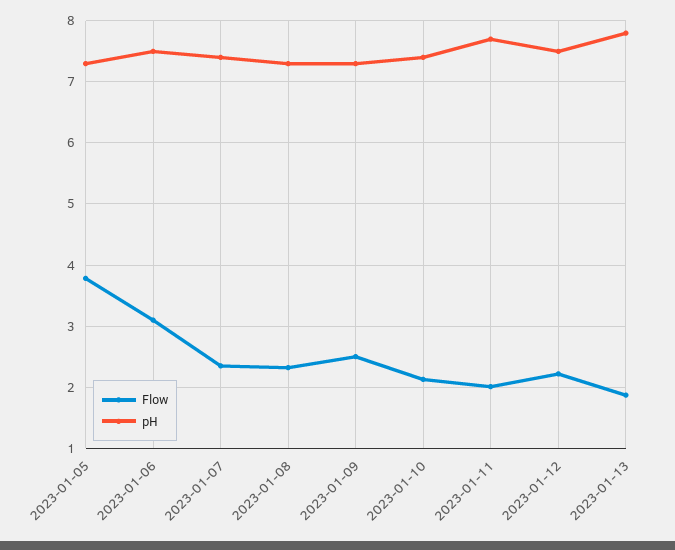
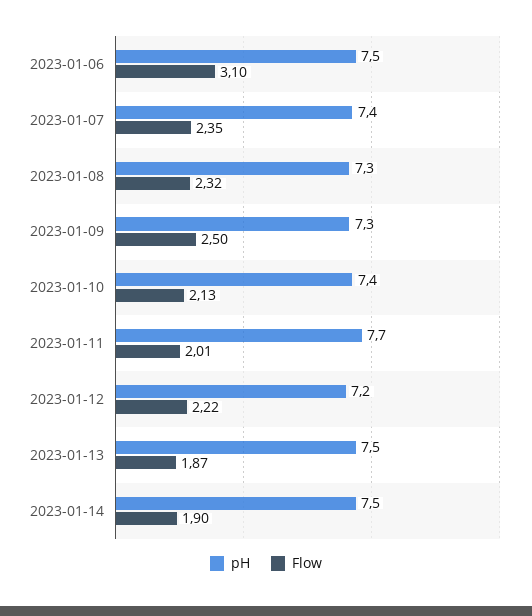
Flow, 2023-01-05: 3.8 -> none
pH, 2023-01-05: 7.3 -> none
pH, 2023-01-12: 7.5 -> 7.2
pH, 2023-01-13: 7.8 -> 7.5
pH, 2023-01-14: none -> 7.5
Flow, 2023-01-14: none -> 1.9

